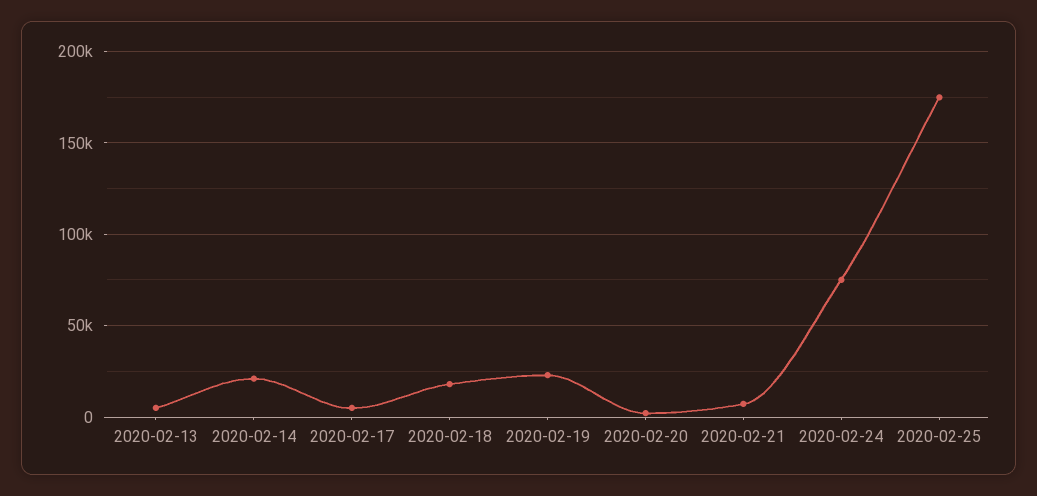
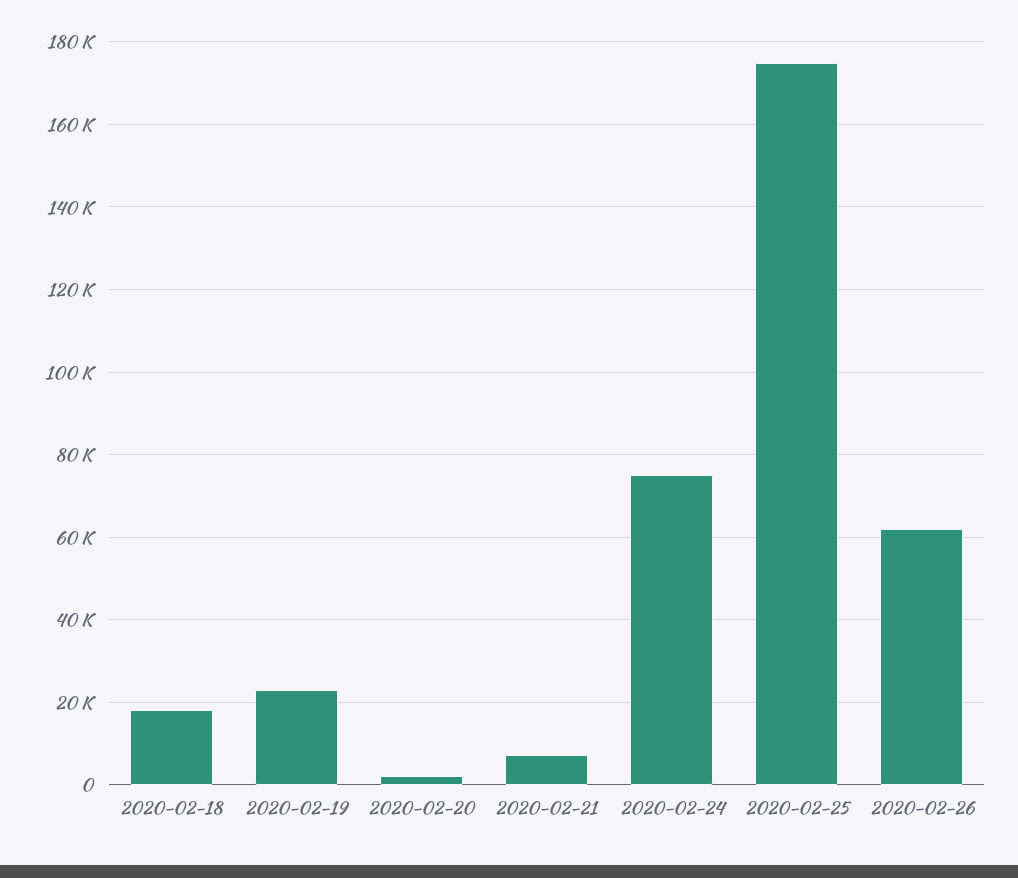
2020-02-13: 5000 -> none
2020-02-14: 20000 -> none
2020-02-17: 5000 -> none
2020-02-26: none -> 62000

